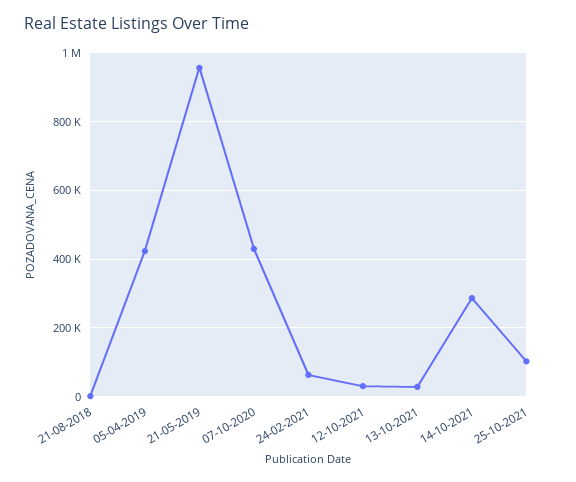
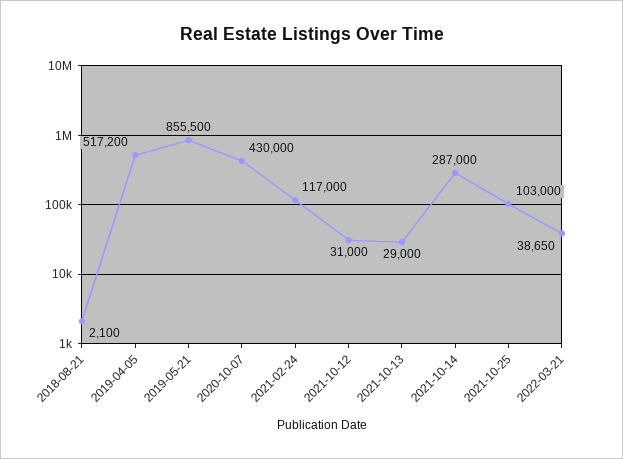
05-04-2019: 420000 -> 517200
21-05-2019: 960000 -> 855500
24-02-2021: 60000 -> 117000
2022-03-21: none -> 38650

